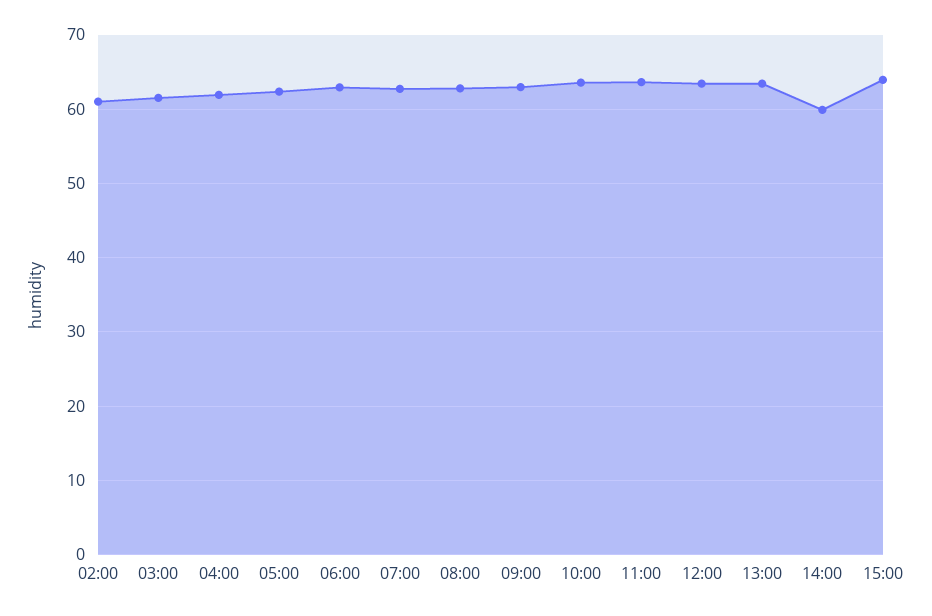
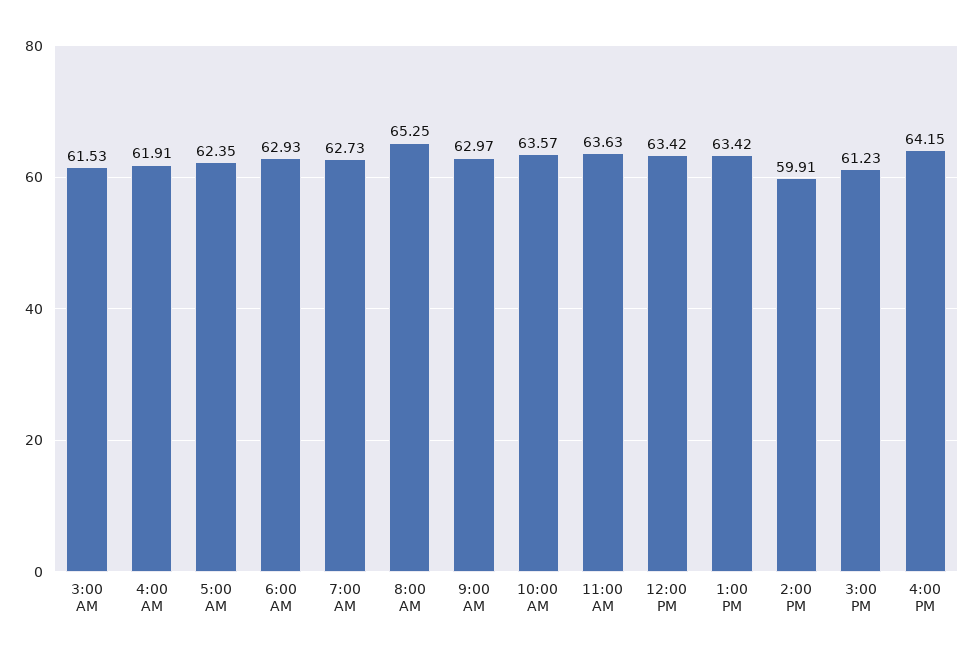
02:00: 61 -> none
08:00: 63 -> 65.25
15:00: 64 -> 61.23
4:00 PM: none -> 64.15

